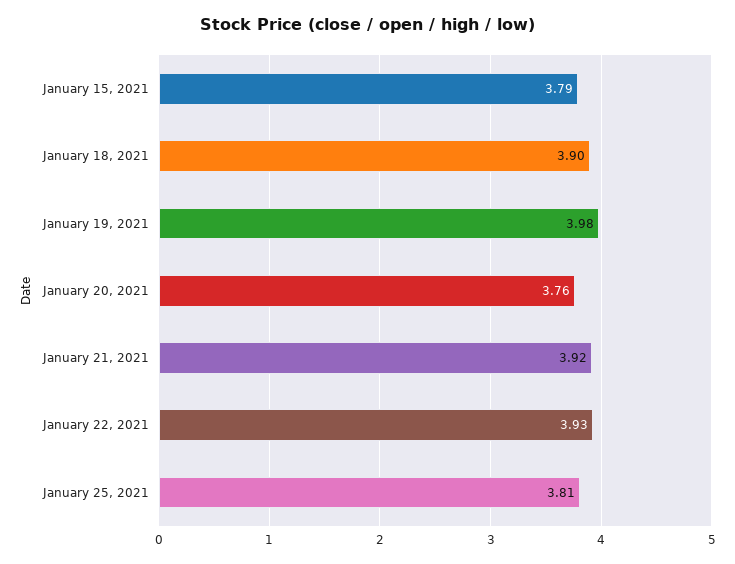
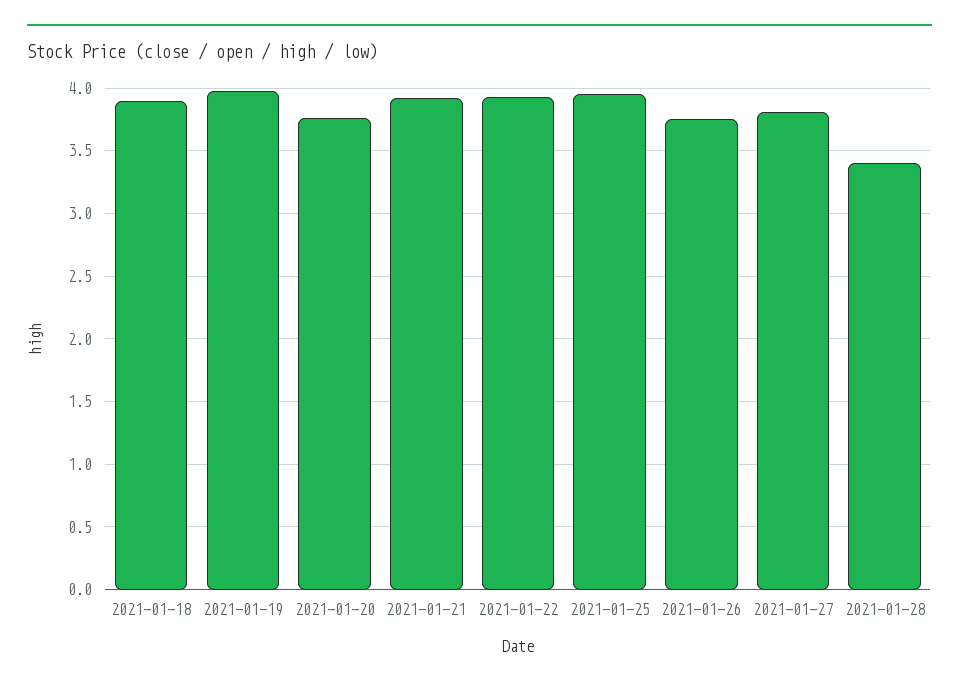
January 15, 2021: 3.79 -> none
January 25, 2021: 3.81 -> 3.95
2021-01-26: none -> 3.75
2021-01-27: none -> 3.8
2021-01-28: none -> 3.4

